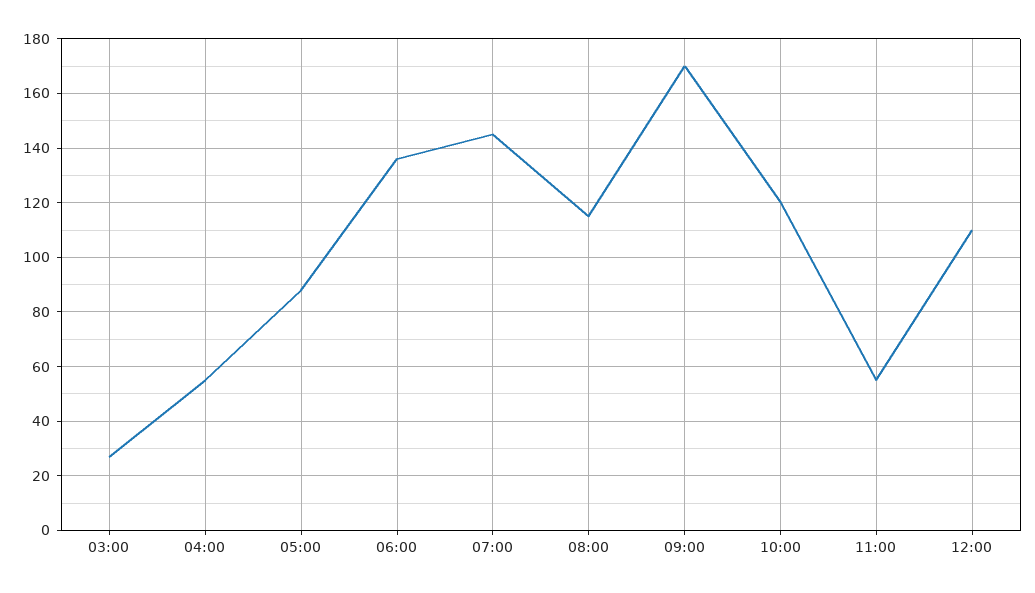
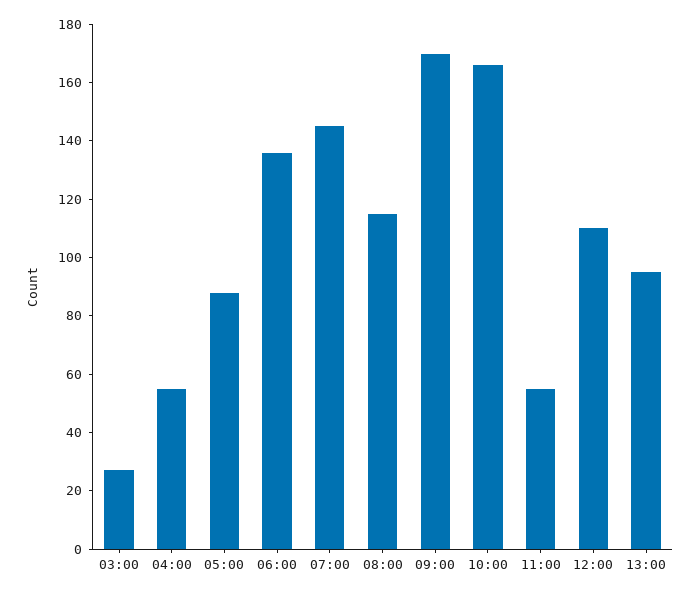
10:00: 120 -> 165
13:00: none -> 95

